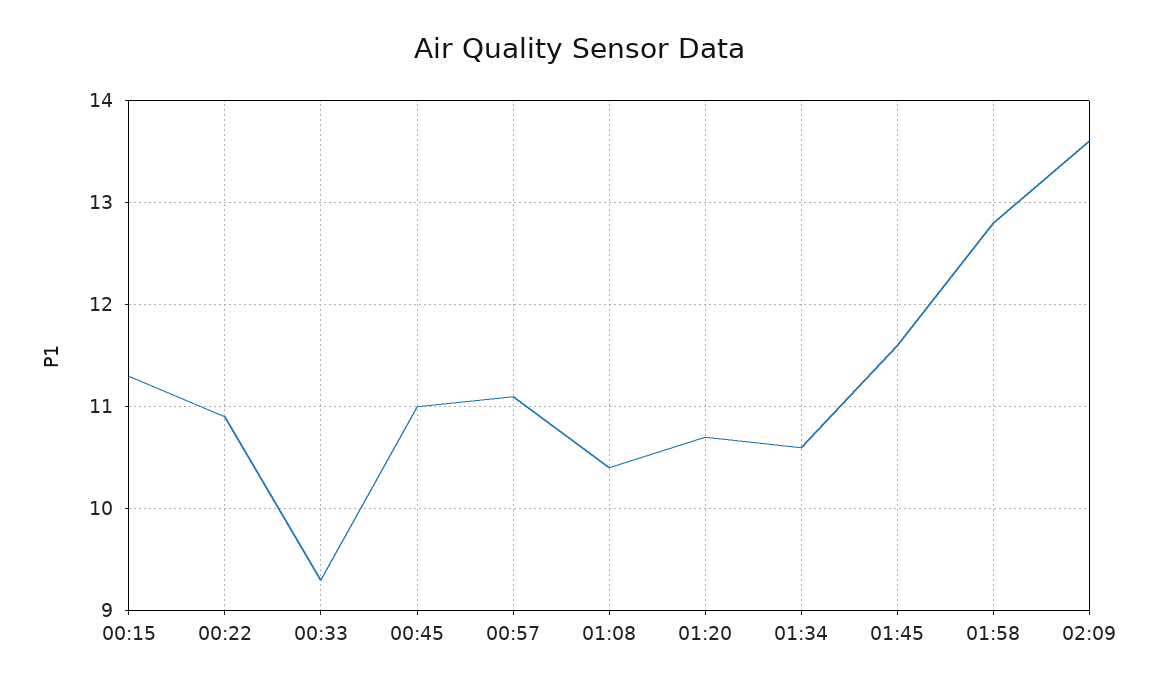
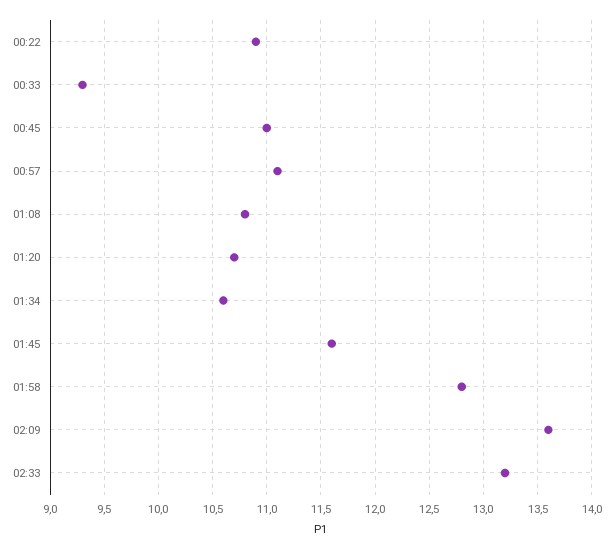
00:15: 11.3 -> none
01:08: 10.4 -> 10.8
02:33: none -> 13.2

